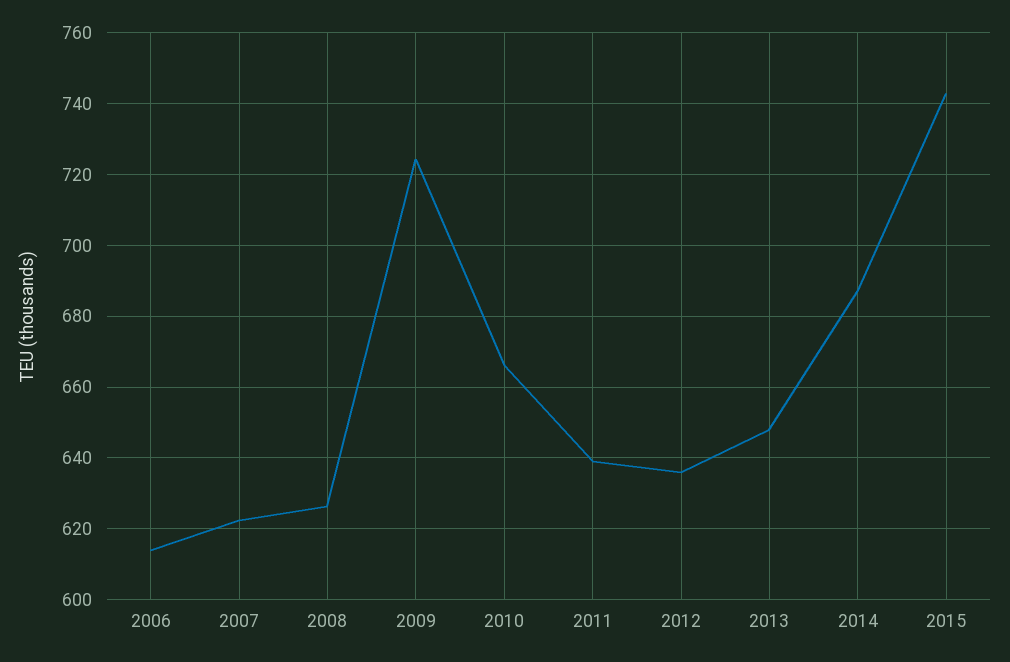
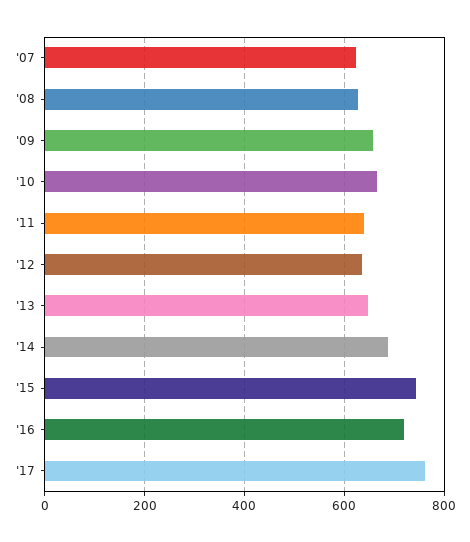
2006: 614 -> none
2009: 724 -> 660
'16: none -> 720
'17: none -> 760

